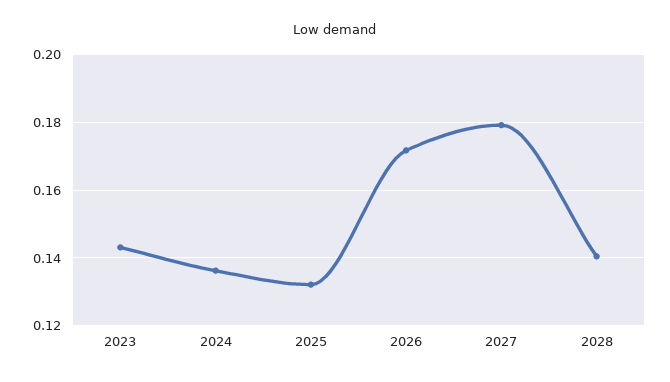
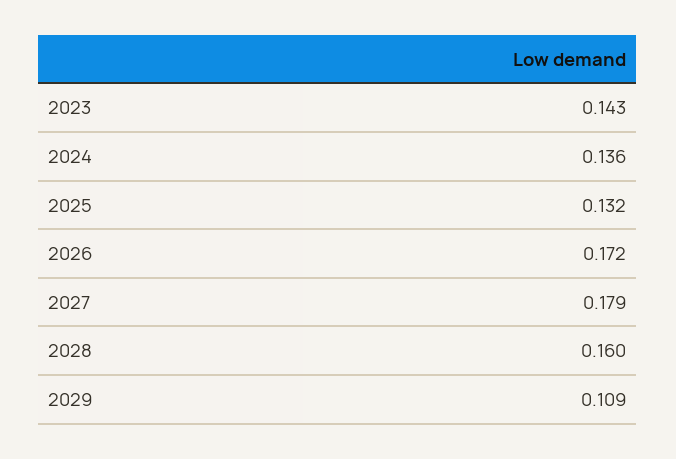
2028: 0.14 -> 0.16
2029: none -> 0.109

